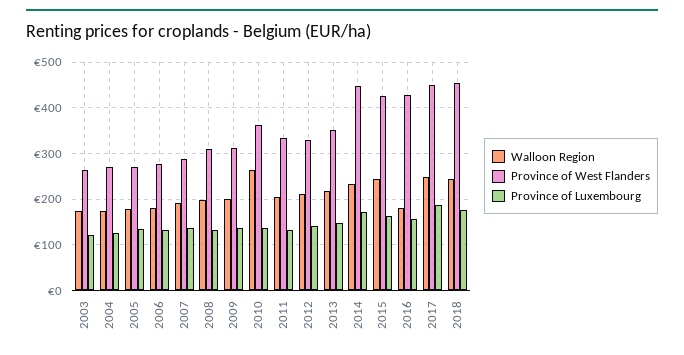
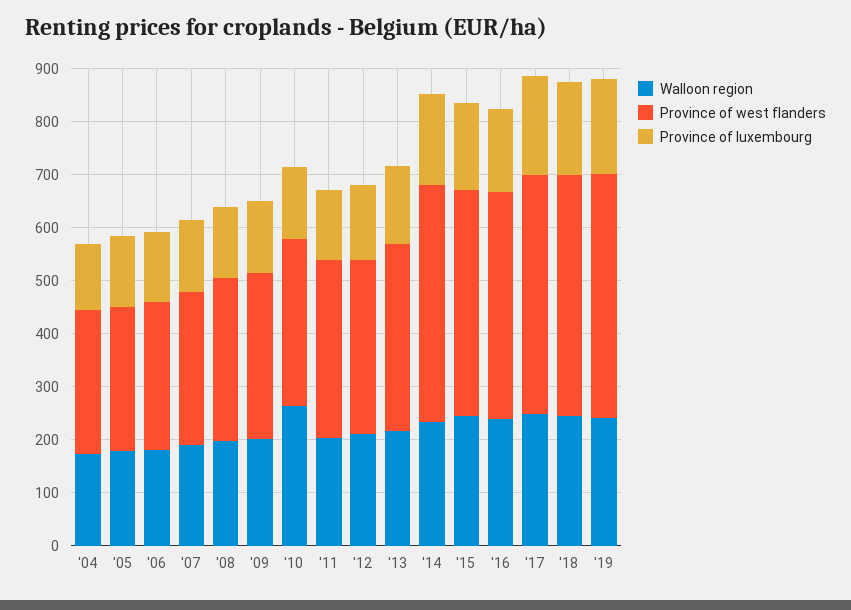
Walloon Region, 2003: 180 -> none
Province of West Flanders, 2003: 260 -> none
Province of Luxembourg, 2003: 120 -> none
Province of West Flanders, 2010: 360 -> 320
Walloon Region, 2016: 180 -> 240
Walloon Region, '19: none -> 240
Province of West Flanders, '19: none -> 460
Province of Luxembourg, '19: none -> 180

